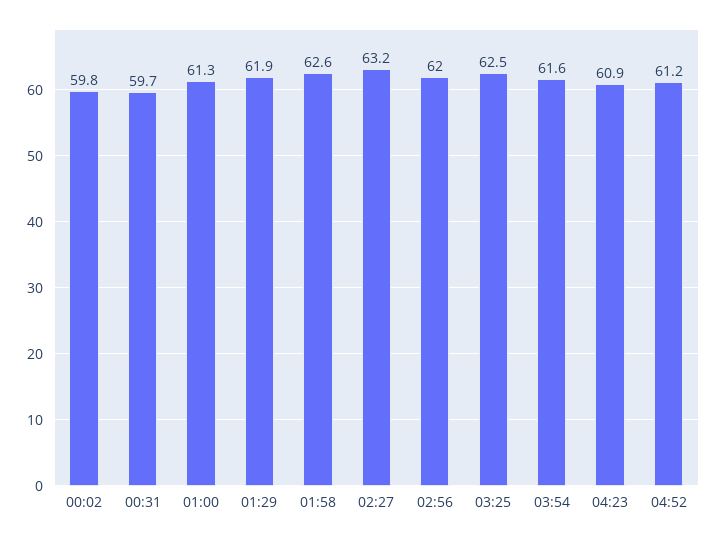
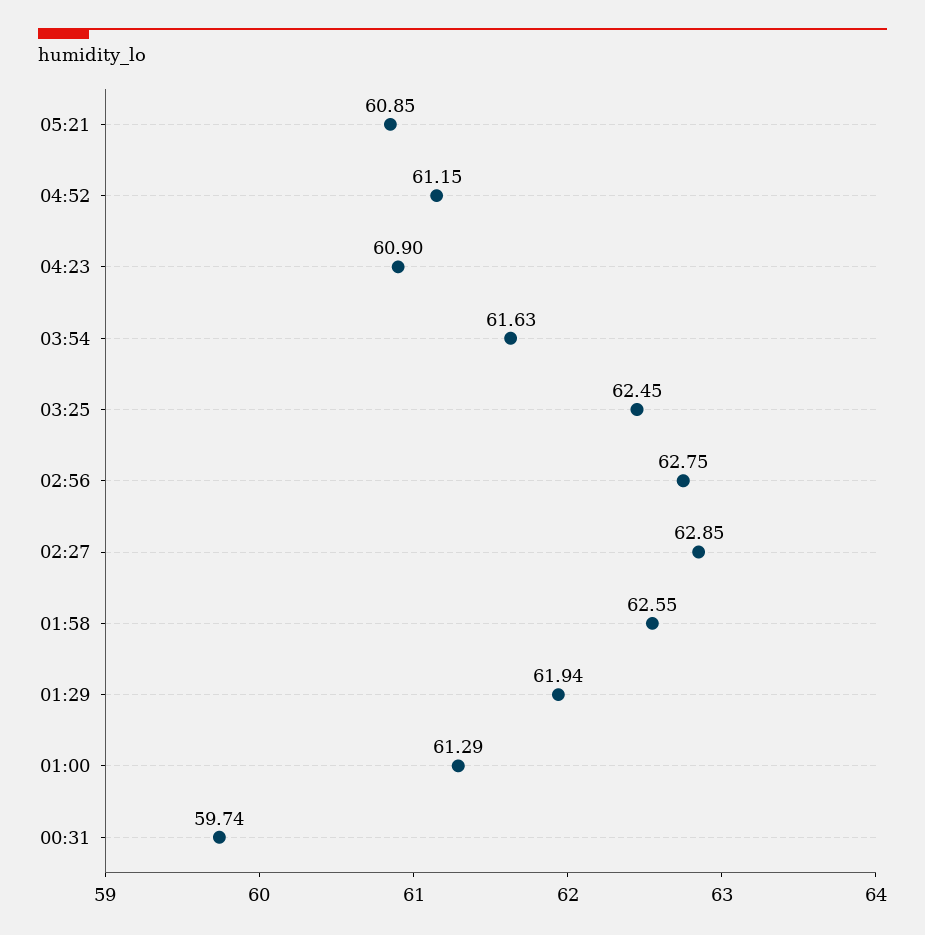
00:02: 59.8 -> none
02:27: 63.2 -> 62.85
02:56: 62 -> 62.75
05:21: none -> 60.85

